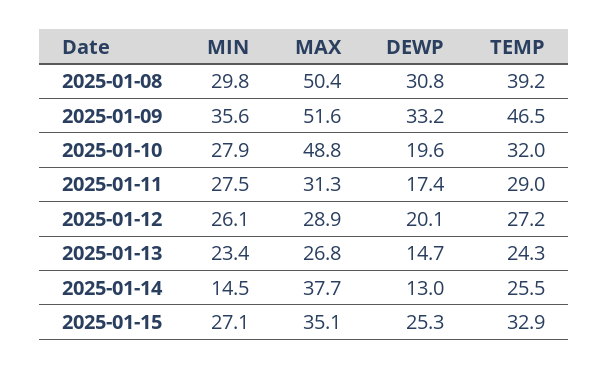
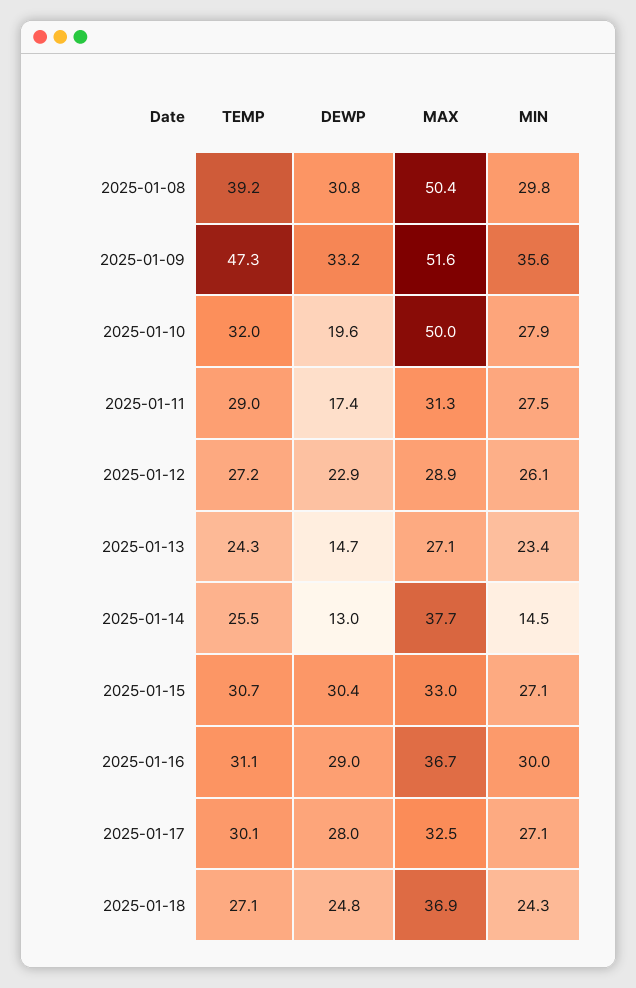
TEMP, 2025-01-09: 46.5 -> 47.3
MAX, 2025-01-10: 48.8 -> 50
DEWP, 2025-01-12: 20.1 -> 22.9
MAX, 2025-01-13: 26.8 -> 27.1
MAX, 2025-01-15: 35.1 -> 33
DEWP, 2025-01-15: 25.3 -> 30.4
TEMP, 2025-01-15: 32.9 -> 30.7
TEMP, 2025-01-16: none -> 31.1
DEWP, 2025-01-16: none -> 29
MAX, 2025-01-16: none -> 36.7
MIN, 2025-01-16: none -> 30
TEMP, 2025-01-17: none -> 30.1
DEWP, 2025-01-17: none -> 28
MAX, 2025-01-17: none -> 32.5
MIN, 2025-01-17: none -> 27.1
TEMP, 2025-01-18: none -> 27.1
DEWP, 2025-01-18: none -> 24.8
MAX, 2025-01-18: none -> 36.9
MIN, 2025-01-18: none -> 24.3

